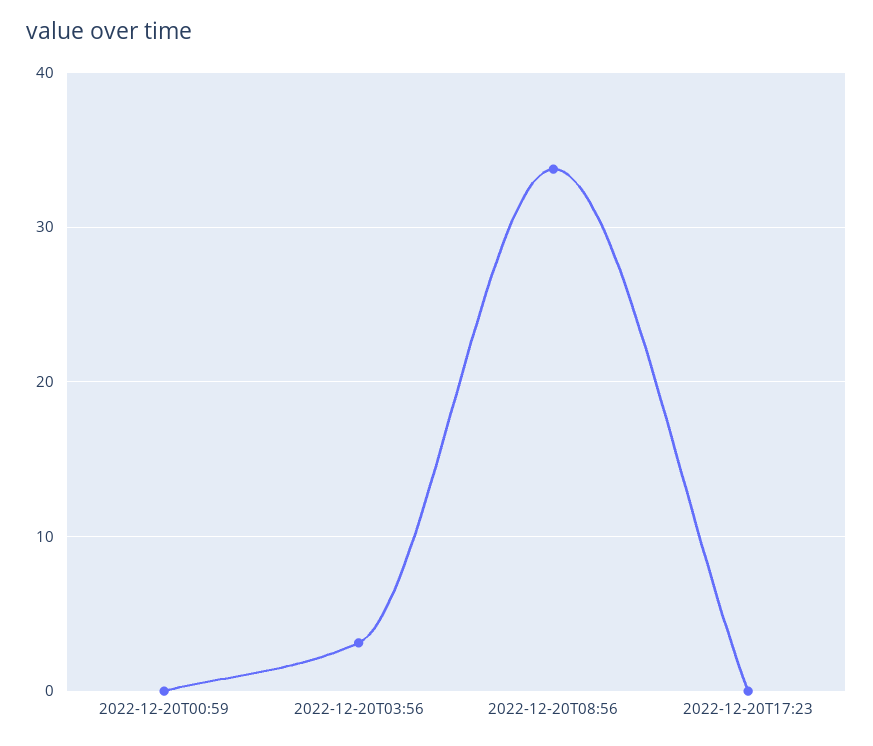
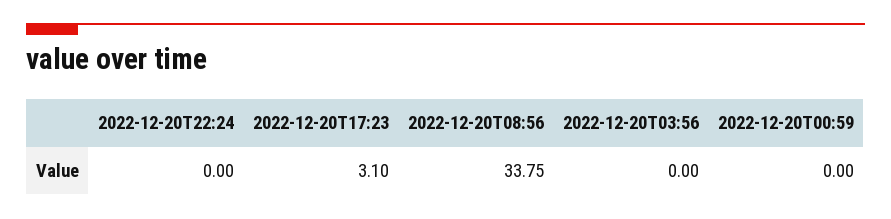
2022-12-20T03:56: 3 -> 0
2022-12-20T17:23: 0 -> 3.1
2022-12-20T22:24: none -> 0

